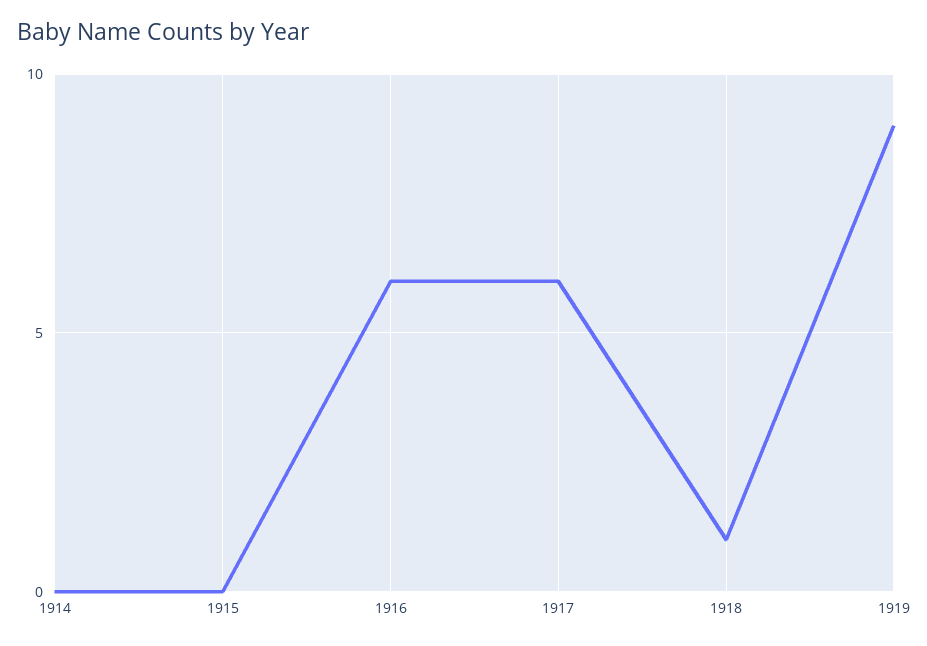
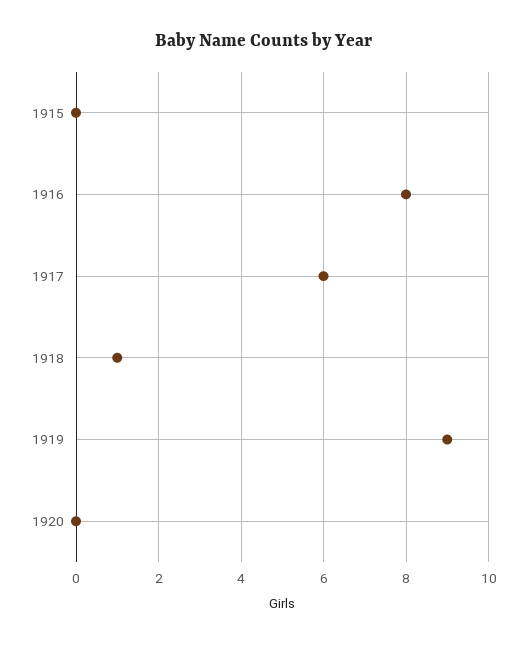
1914: 0 -> none
1916: 6 -> 8
1920: none -> 0

